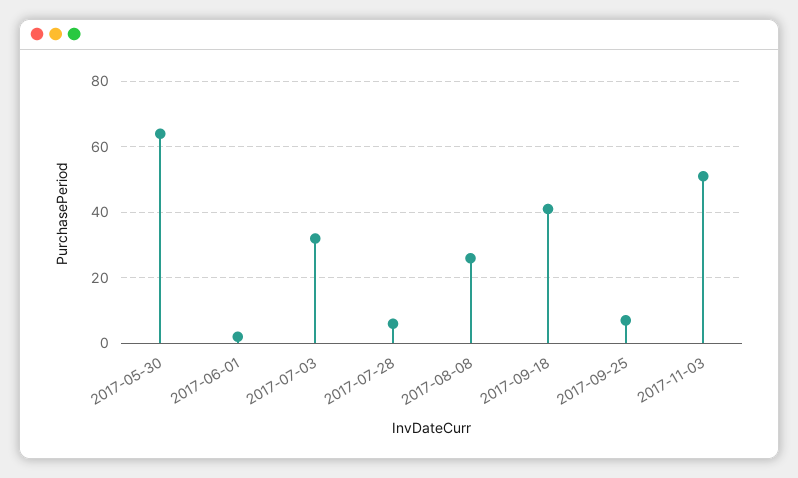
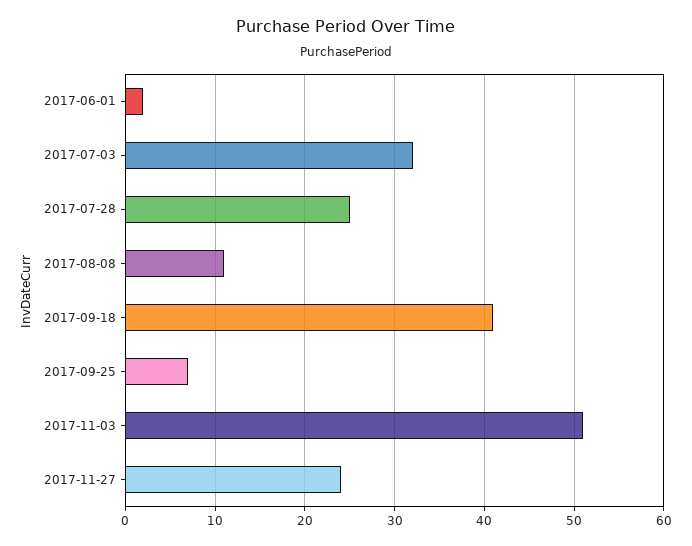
2017-05-30: 65 -> none
2017-07-28: 5 -> 25
2017-08-08: 25 -> 11
2017-11-27: none -> 24

